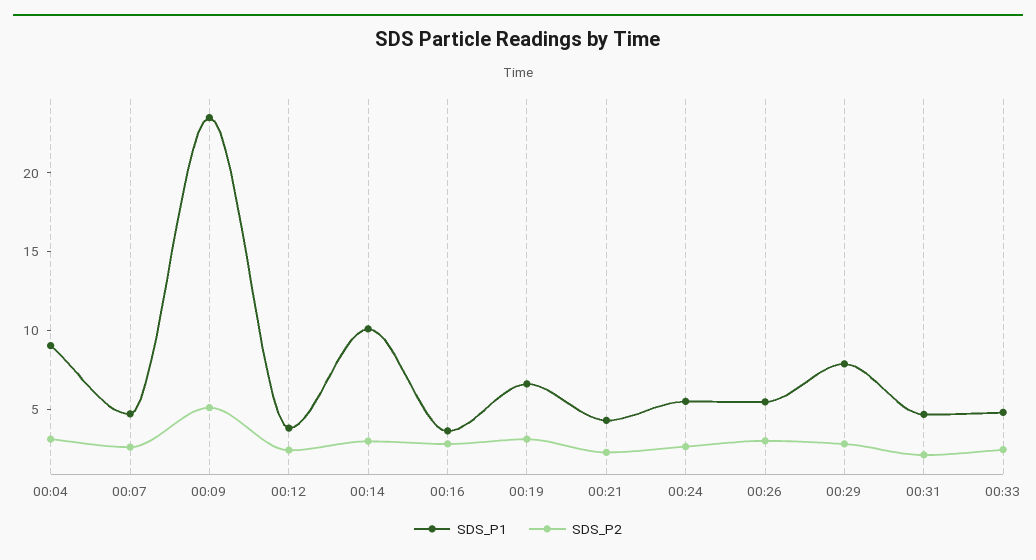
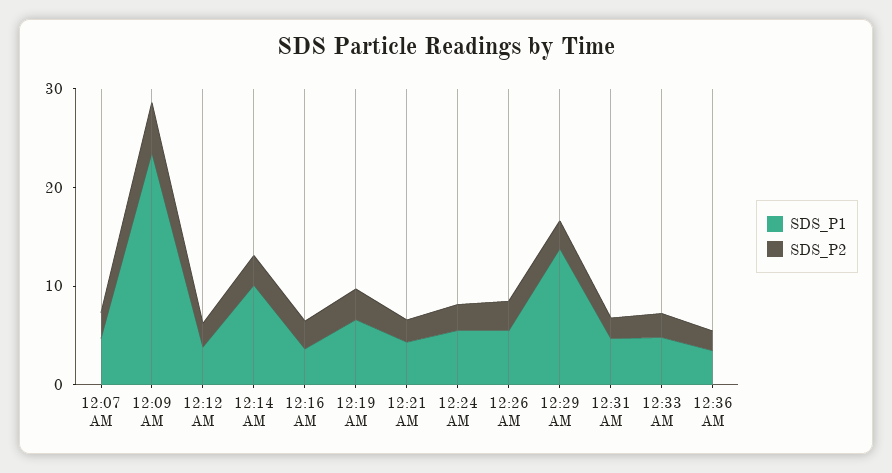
SDS_P1, 00:04: 9 -> none
SDS_P2, 00:04: 3 -> none
SDS_P1, 00:29: 8 -> 14
SDS_P1, 12:36 AM: none -> 4
SDS_P2, 12:36 AM: none -> 2

